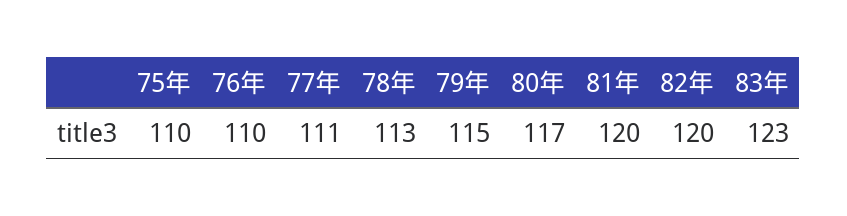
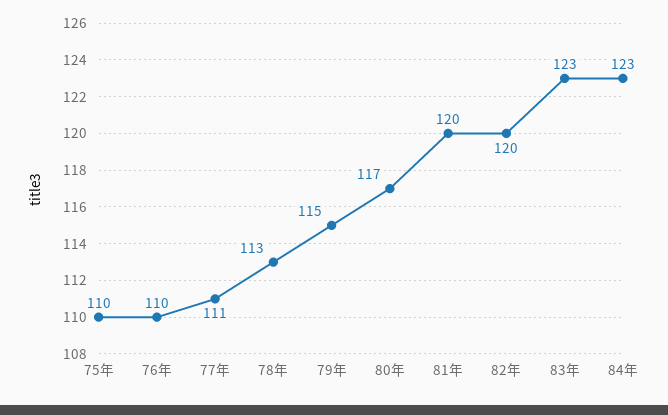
84年: none -> 123

